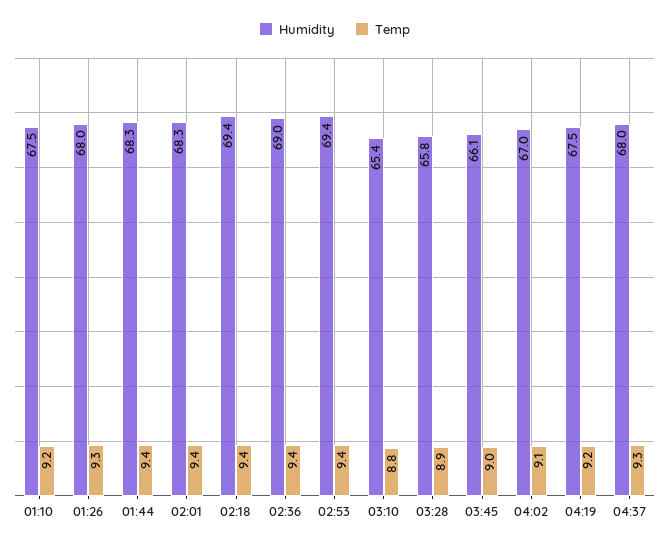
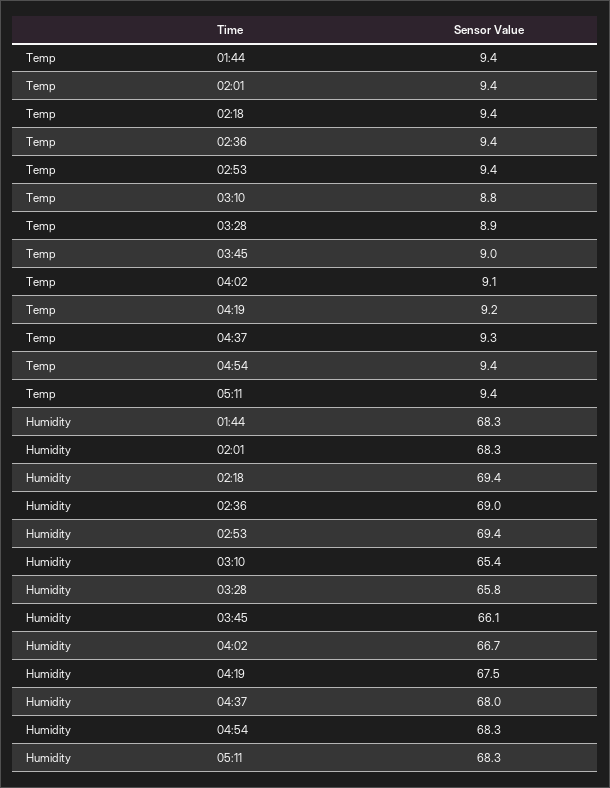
Humidity, 01:10: 67.5 -> none
Temp, 01:10: 9.2 -> none
Humidity, 01:26: 68 -> none
Temp, 01:26: 9.3 -> none
Humidity, 04:02: 67 -> 66.7
Temp, 04:54: none -> 9.4
Temp, 05:11: none -> 9.4
Humidity, 04:54: none -> 68.3
Humidity, 05:11: none -> 68.3

